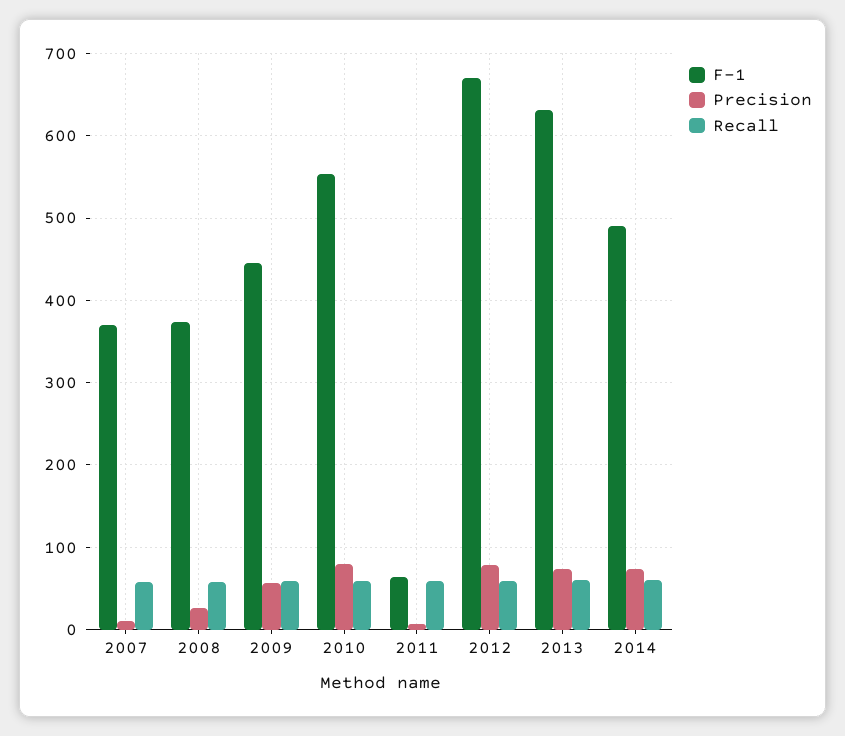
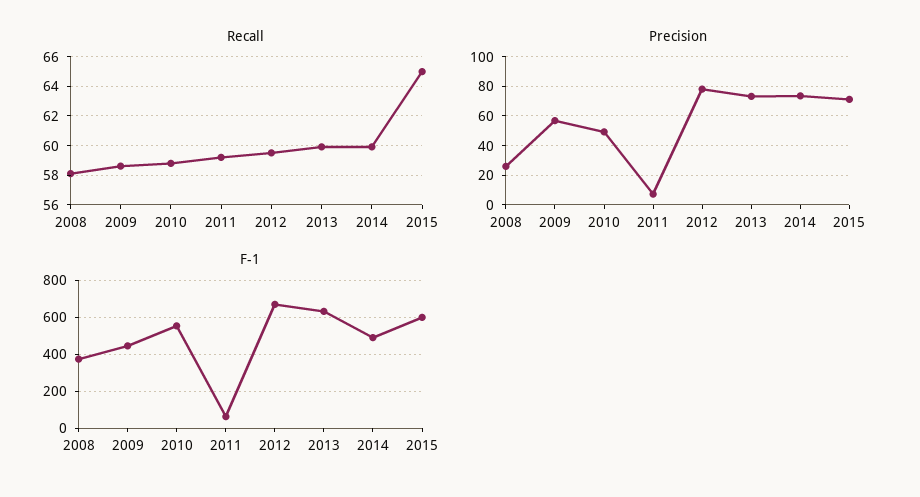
F-1, 2007: 370 -> none
Precision, 2007: 10 -> none
Recall, 2007: 60 -> none
Precision, 2010: 80 -> 50
Recall, 2015: none -> 65
Precision, 2015: none -> 70
F-1, 2015: none -> 600

